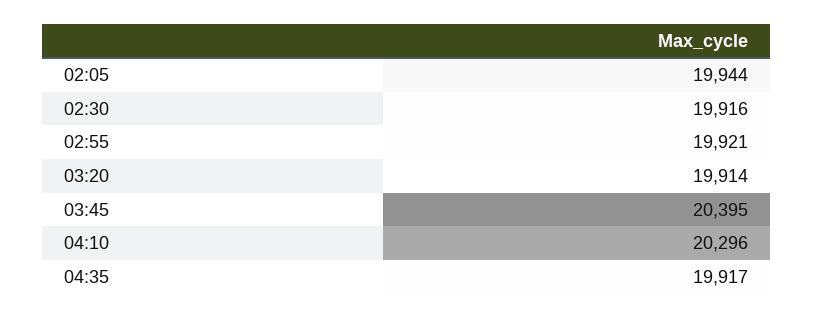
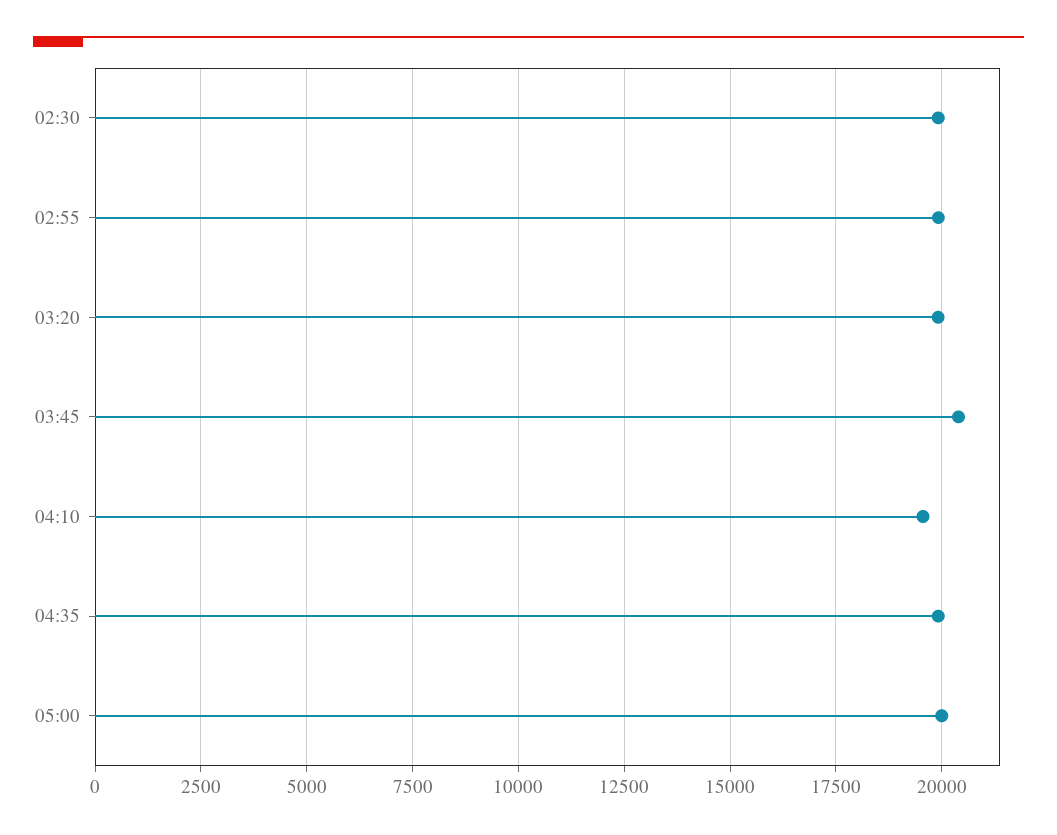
02:05: 19944 -> none
04:10: 20296 -> 19500
05:00: none -> 20000

